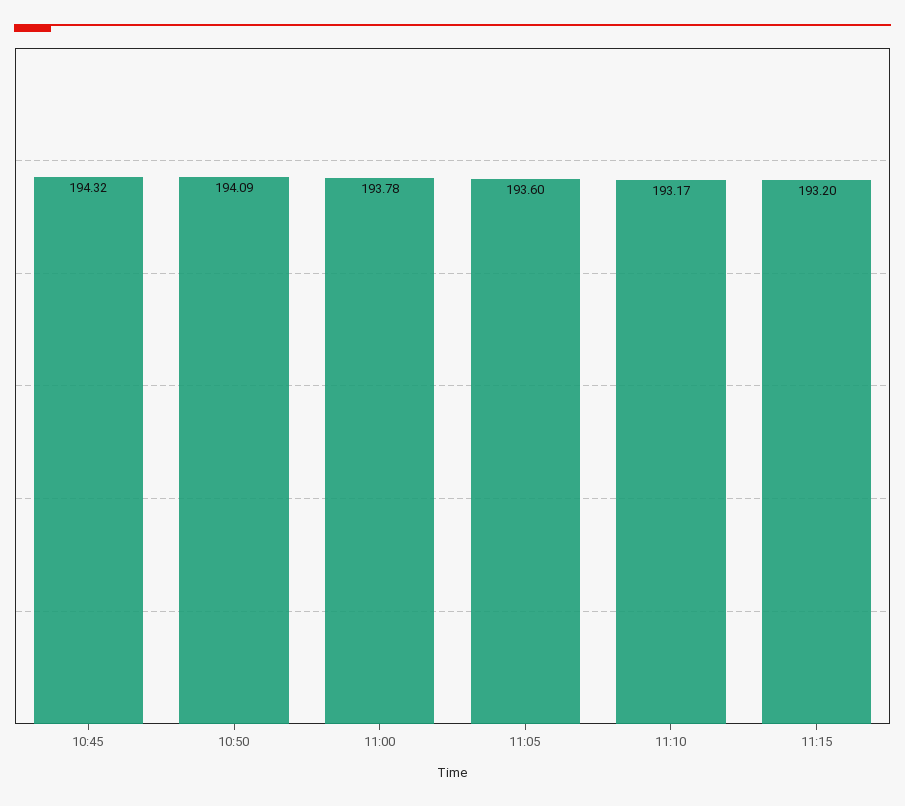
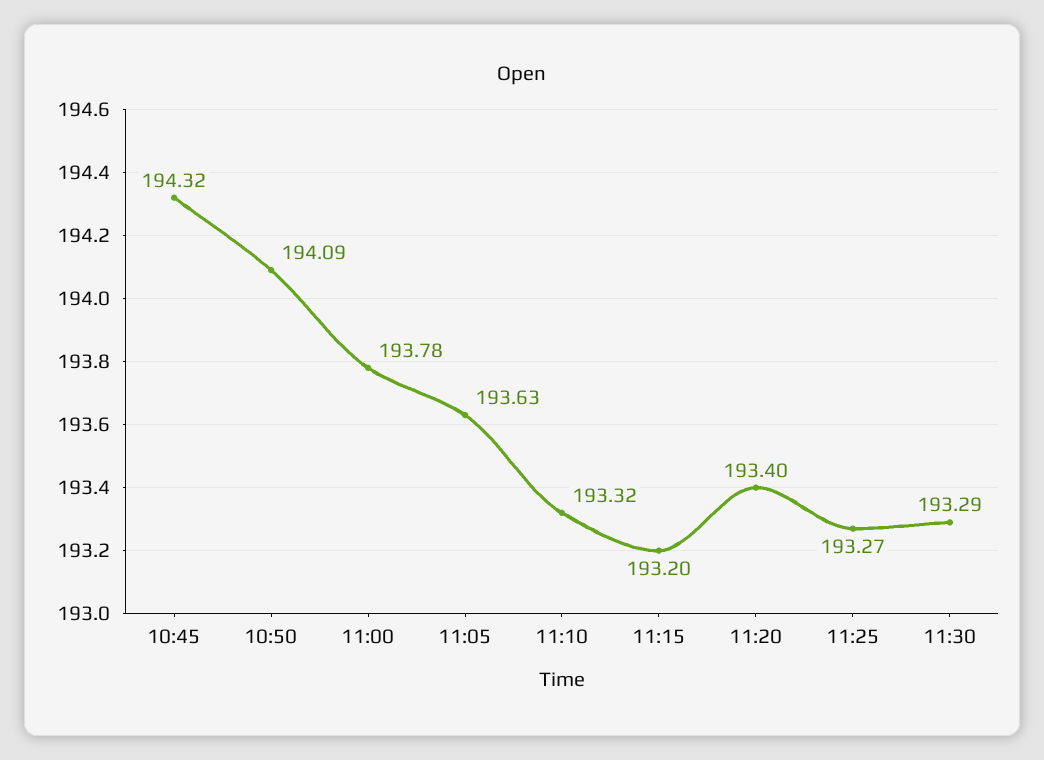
11:05: 193.6 -> 193.63
11:10: 193.17 -> 193.32
11:20: none -> 193.4
11:25: none -> 193.27
11:30: none -> 193.29

